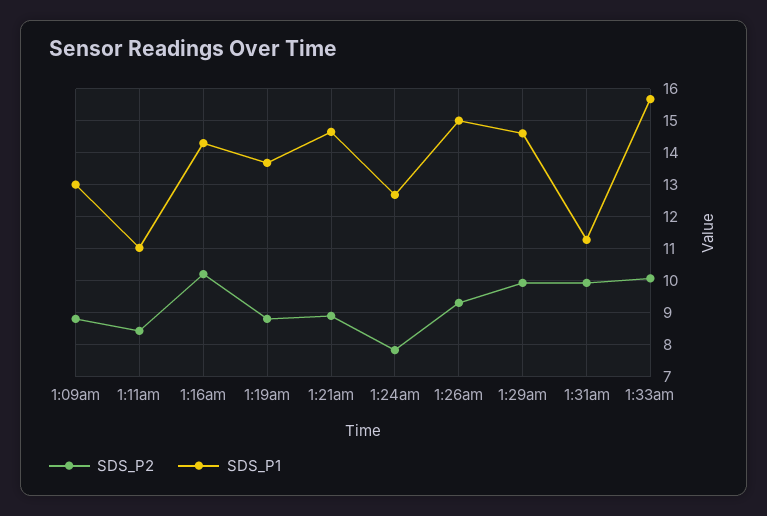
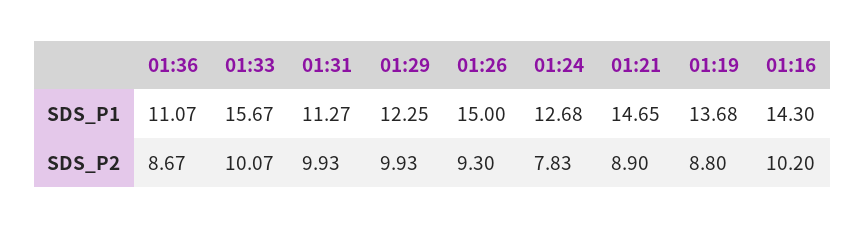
SDS_P2, 1:09am: 8.8 -> none
SDS_P1, 1:09am: 13 -> none
SDS_P2, 1:11am: 8.4 -> none
SDS_P1, 1:11am: 11 -> none
SDS_P1, 1:29am: 14.6 -> 12.25
SDS_P1, 01:36: none -> 11.07
SDS_P2, 01:36: none -> 8.67

